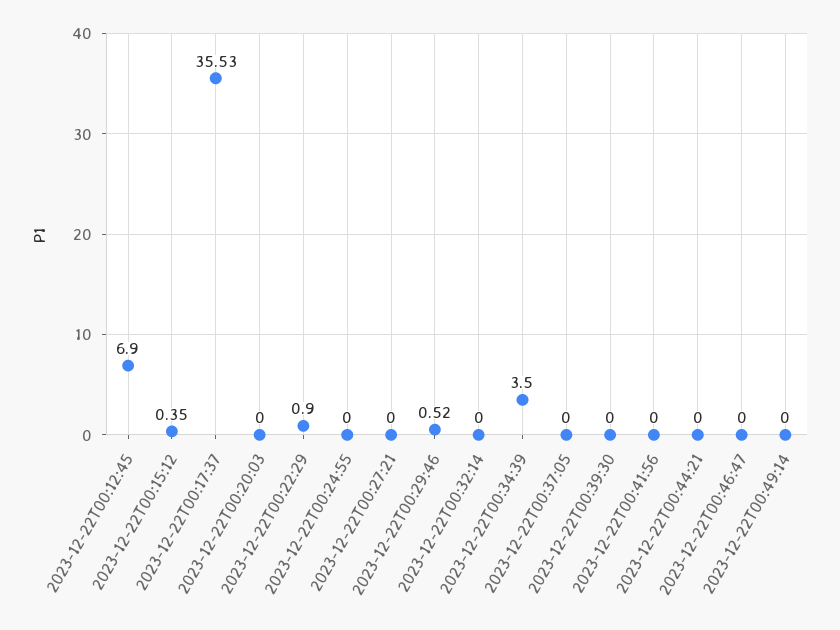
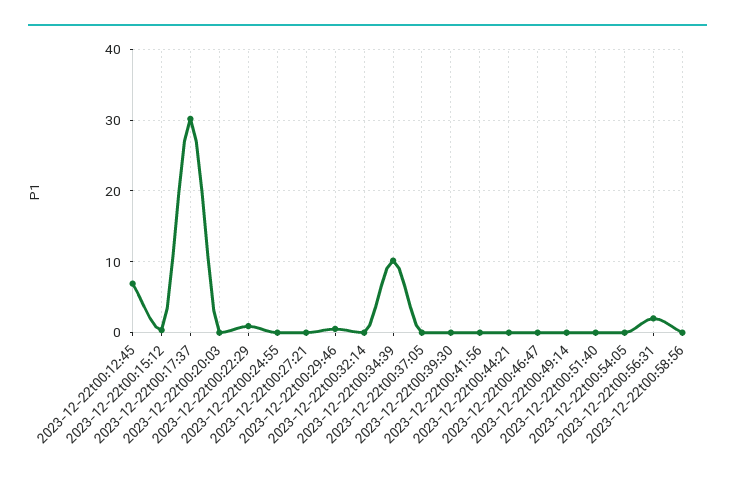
2023-12-22T00:17:37: 35.53 -> 30
2023-12-22T00:34:39: 3.5 -> 10
2023-12-22t00:51:40: none -> 0
2023-12-22t00:54:05: none -> 0
2023-12-22t00:56:31: none -> 2
2023-12-22t00:58:56: none -> 0

